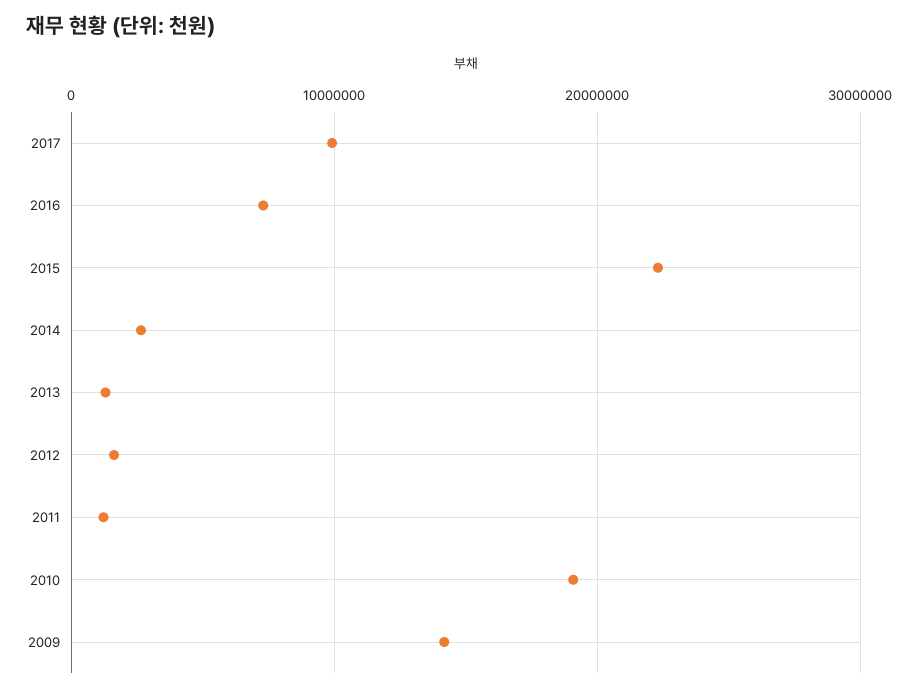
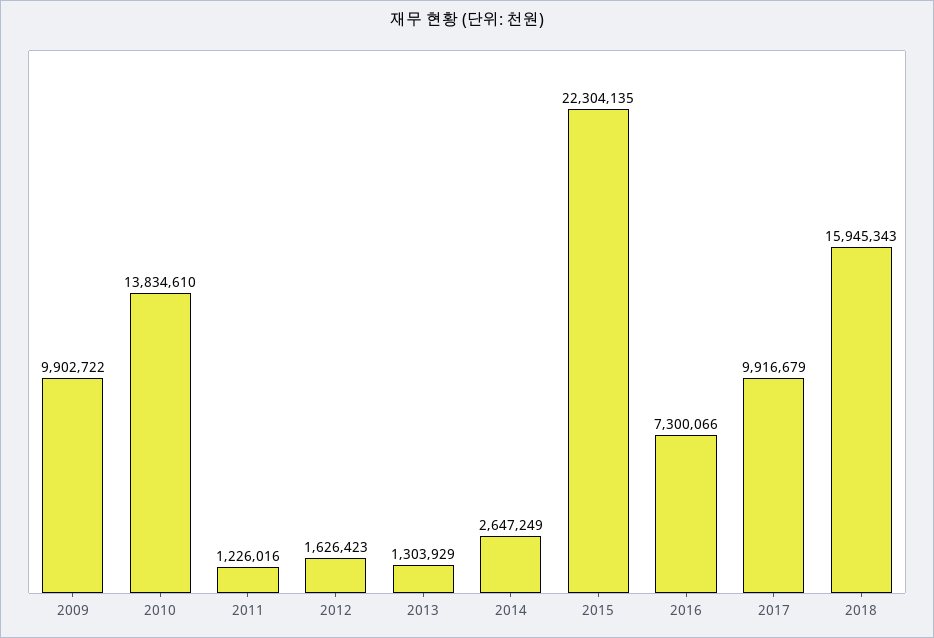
2010: 19000000 -> 13834610
2009: 14000000 -> 9902722
2018: none -> 15945343

